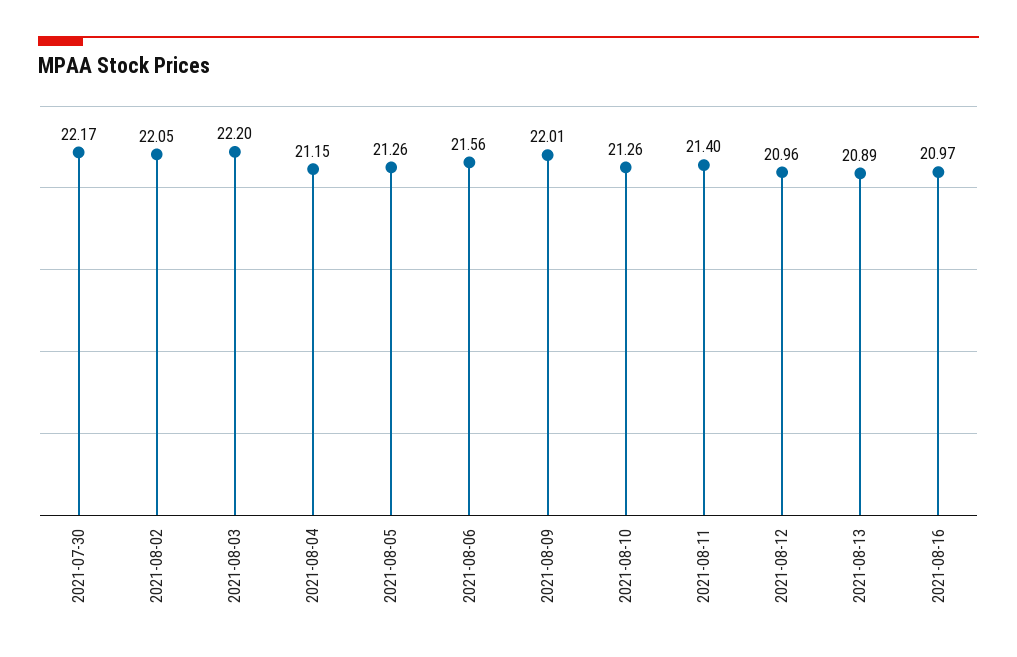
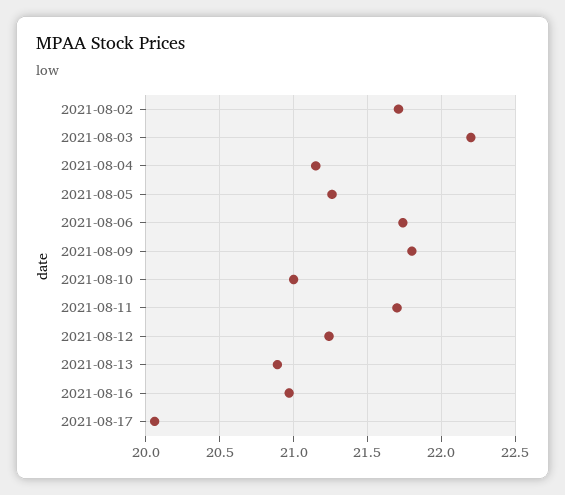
2021-07-30: 22.17 -> none
2021-08-02: 22.05 -> 21.7
2021-08-06: 21.56 -> 21.75
2021-08-09: 22.01 -> 21.8
2021-08-10: 21.26 -> 21
2021-08-11: 21.4 -> 21.7
2021-08-12: 20.96 -> 21.25
2021-08-17: none -> 20.05

